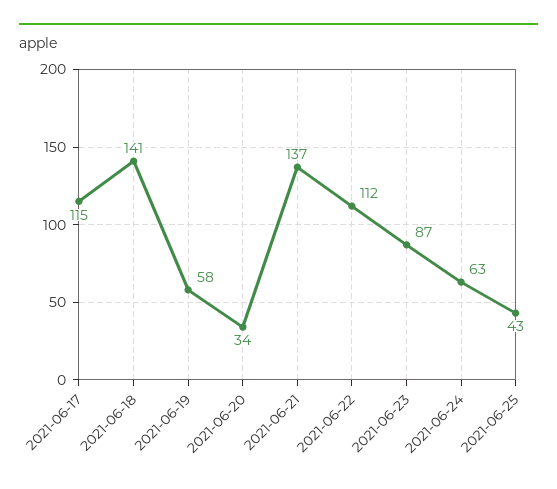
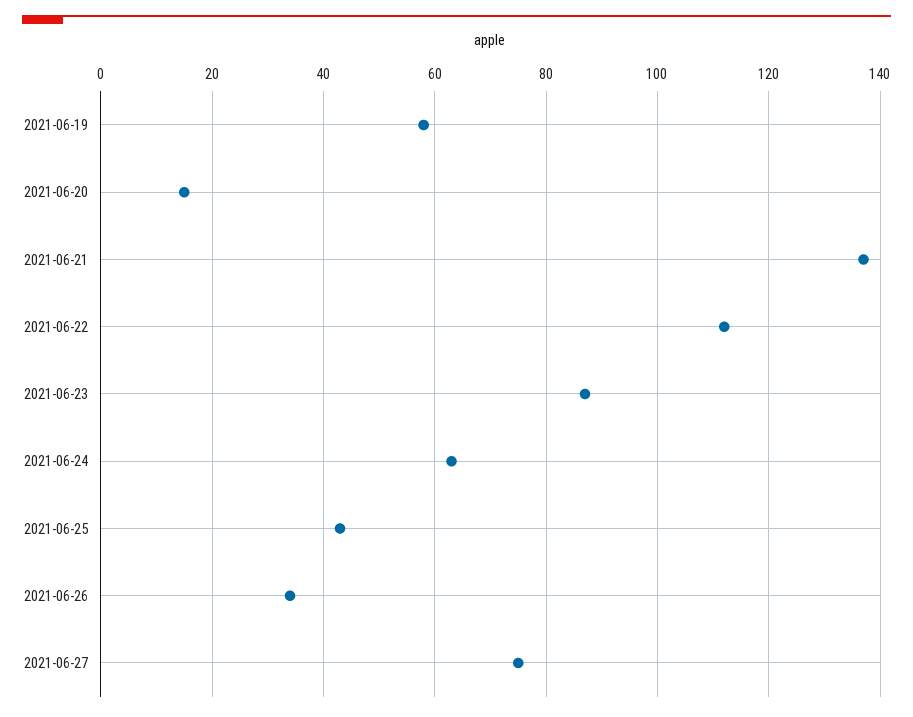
2021-06-17: 115 -> none
2021-06-18: 141 -> none
2021-06-20: 34 -> 15
2021-06-26: none -> 35
2021-06-27: none -> 75

